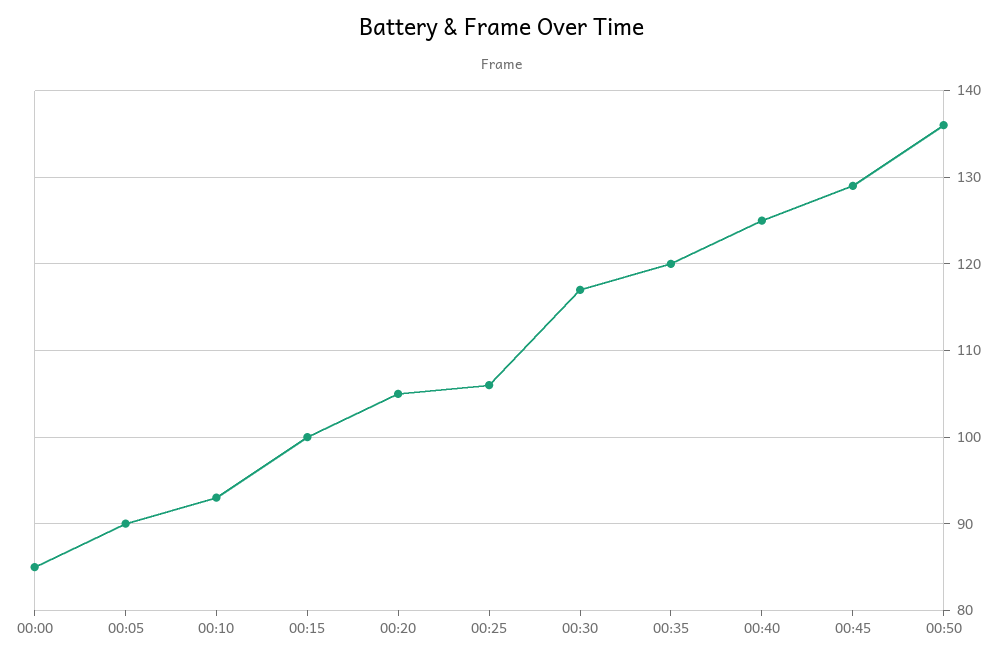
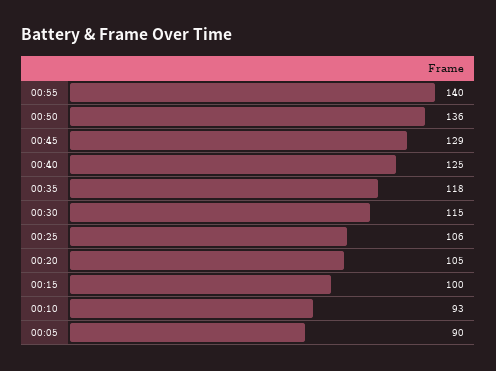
00:00: 85 -> none
00:30: 117 -> 115
00:35: 120 -> 118
00:55: none -> 140

